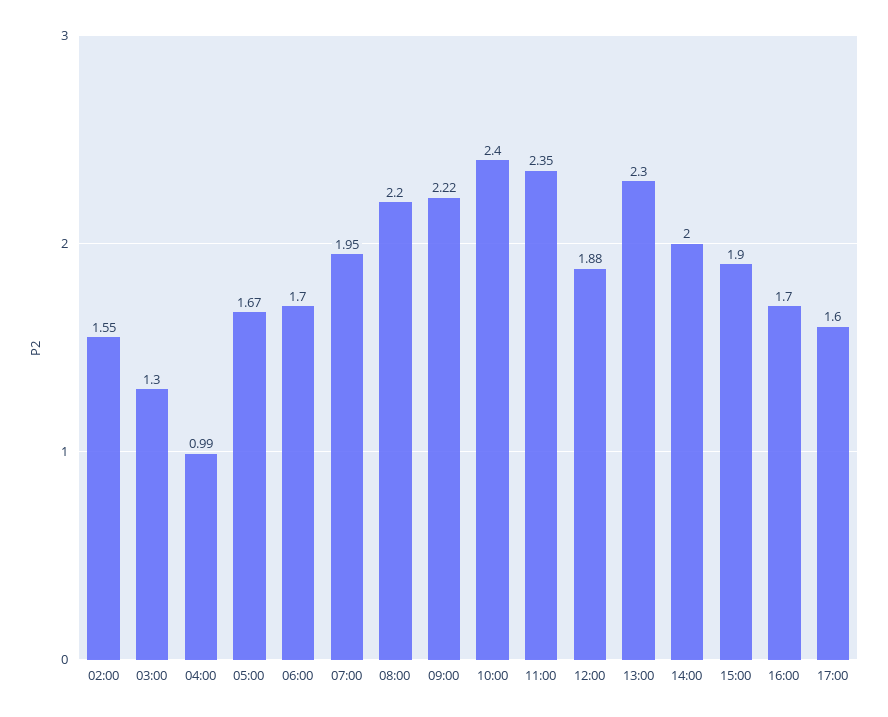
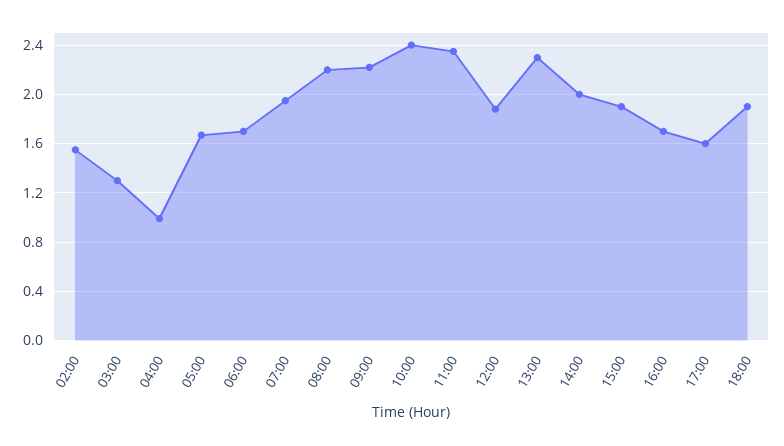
18:00: none -> 1.9

